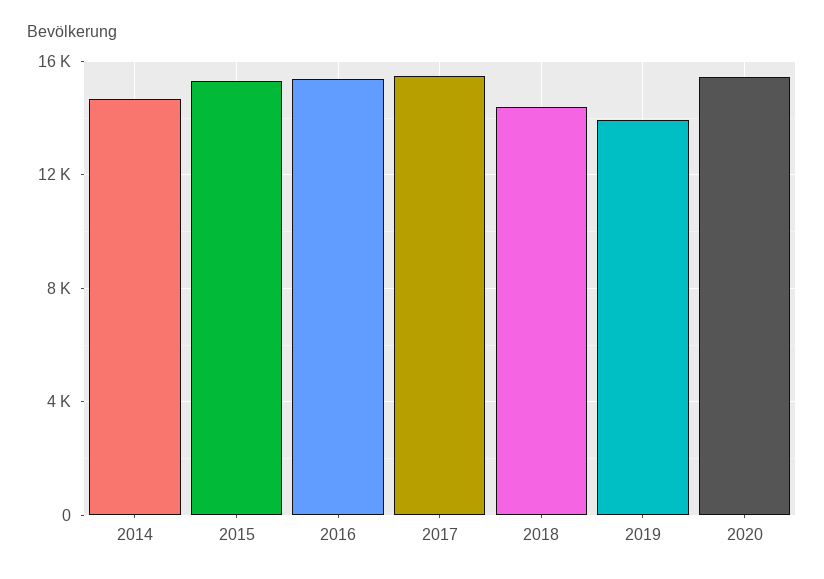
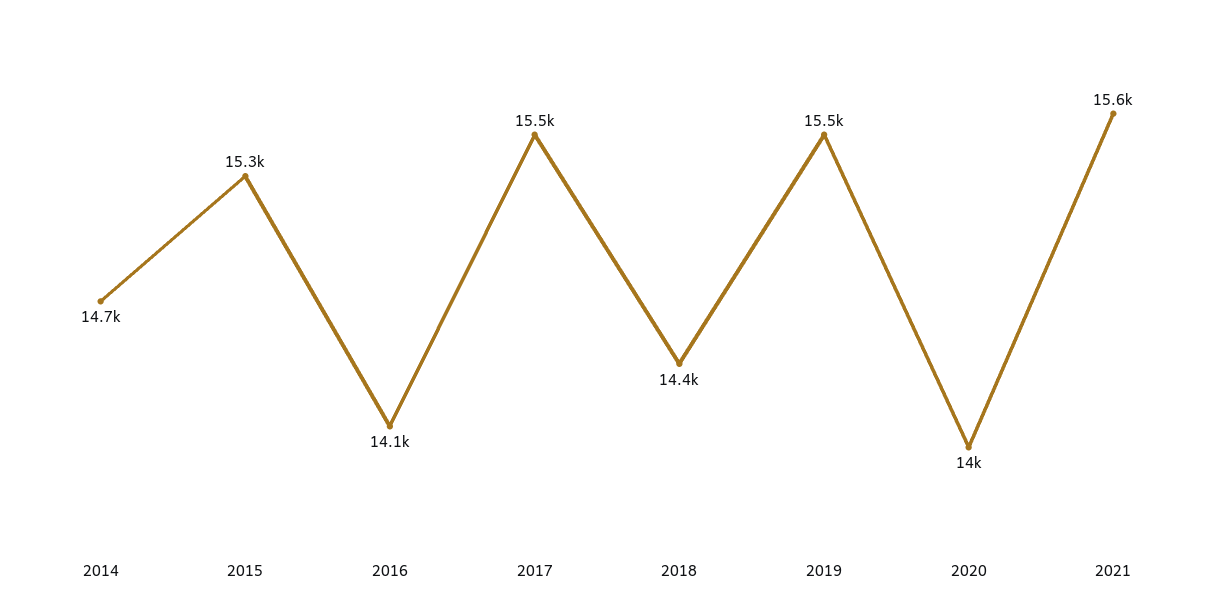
2016: 15500 -> 14100
2019: 14000 -> 15500
2020: 15500 -> 14000
2021: none -> 15600

